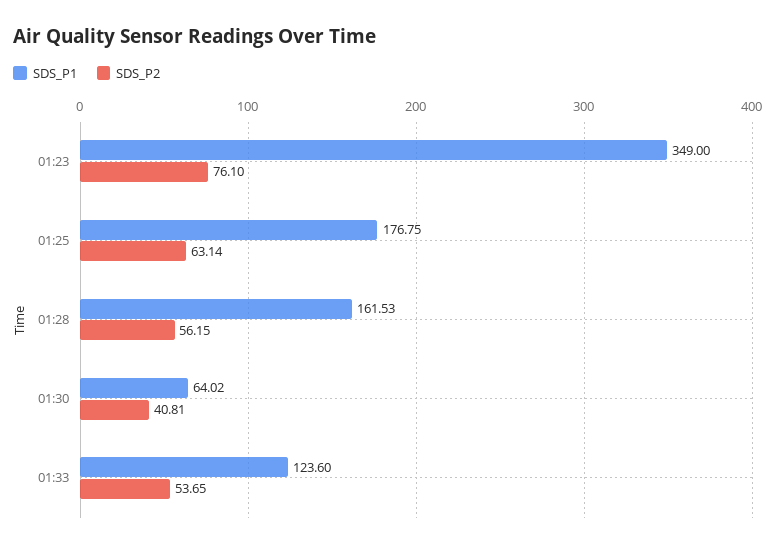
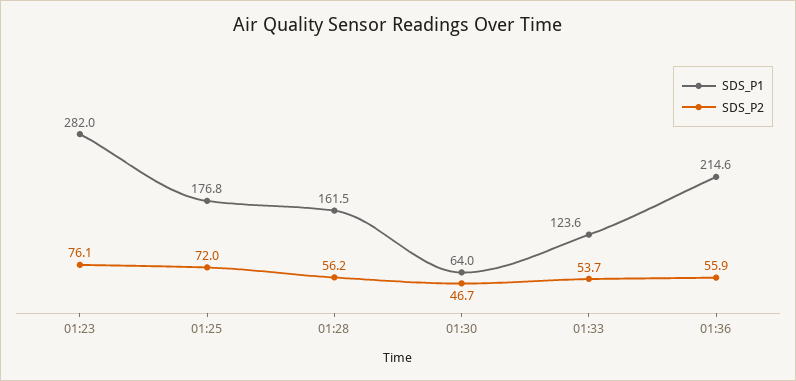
SDS_P1, 01:23: 349 -> 282
SDS_P2, 01:25: 63.14 -> 72
SDS_P2, 01:30: 40.81 -> 46.7
SDS_P1, 01:36: none -> 214.6
SDS_P2, 01:36: none -> 55.9

